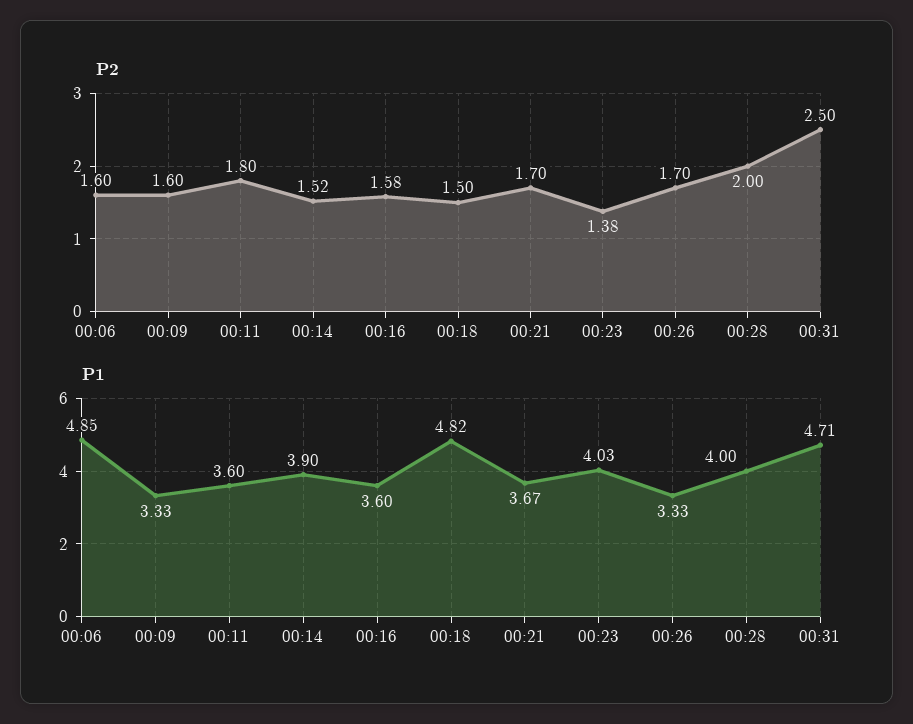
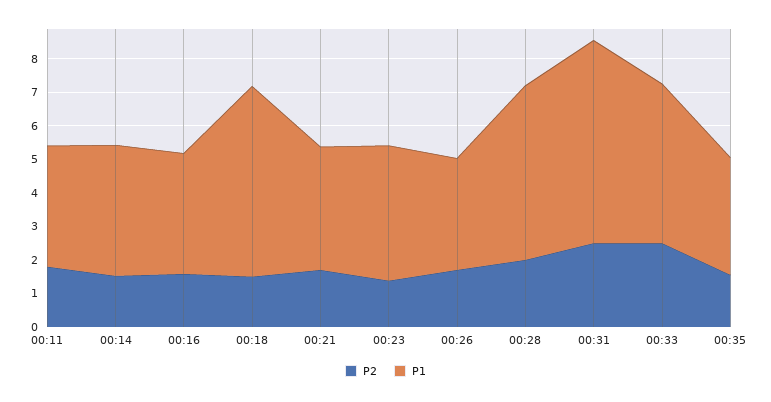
P2, 00:06: 1.6 -> none
P2, 00:09: 1.6 -> none
P1, 00:06: 4.85 -> none
P1, 00:09: 3.33 -> none
P1, 00:18: 4.82 -> 5.75
P1, 00:28: 4 -> 5.25
P1, 00:31: 4.71 -> 6
P2, 00:33: none -> 2.5
P1, 00:33: none -> 4.75
P2, 00:35: none -> 1.5
P1, 00:35: none -> 3.5

